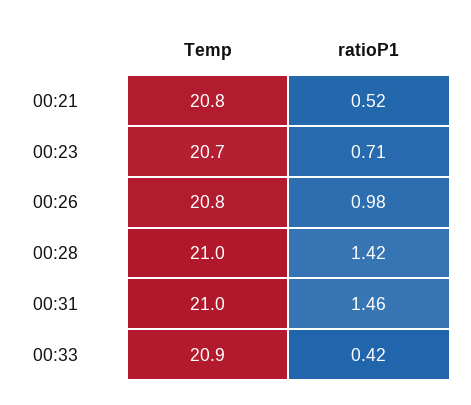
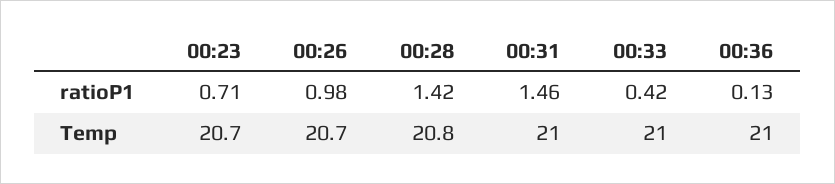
Temp, 00:21: 20.8 -> none
ratioP1, 00:21: 0.52 -> none
Temp, 00:26: 20.8 -> 20.7
Temp, 00:28: 21 -> 20.8
Temp, 00:33: 20.9 -> 21
ratioP1, 00:36: none -> 0.13
Temp, 00:36: none -> 21

